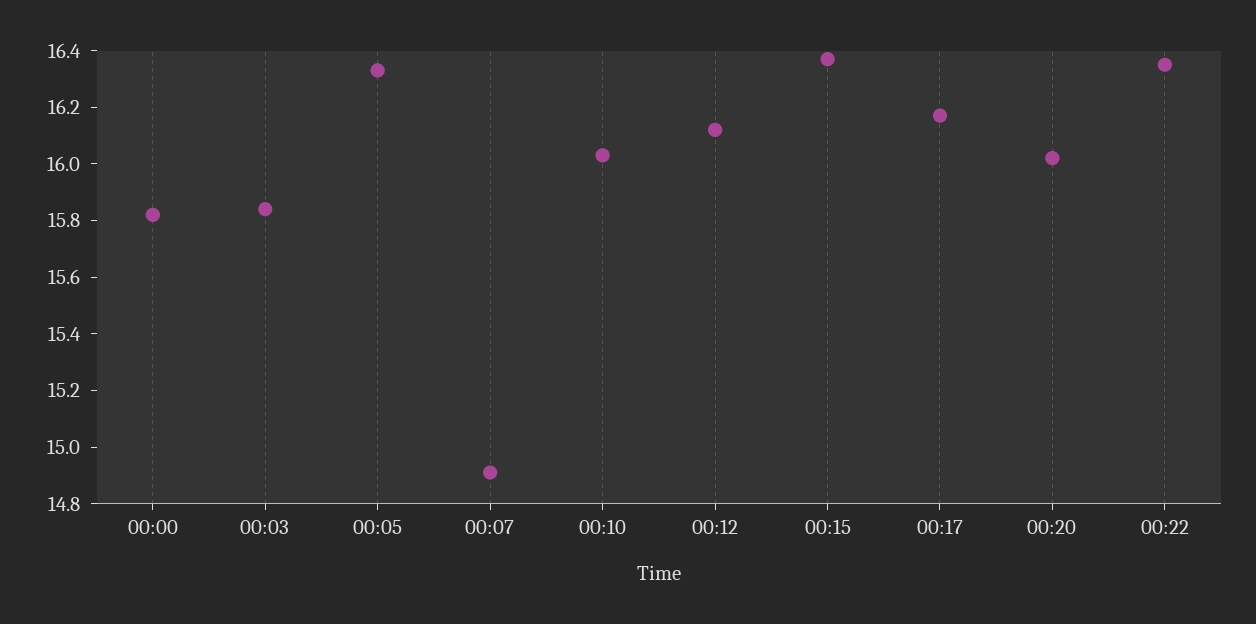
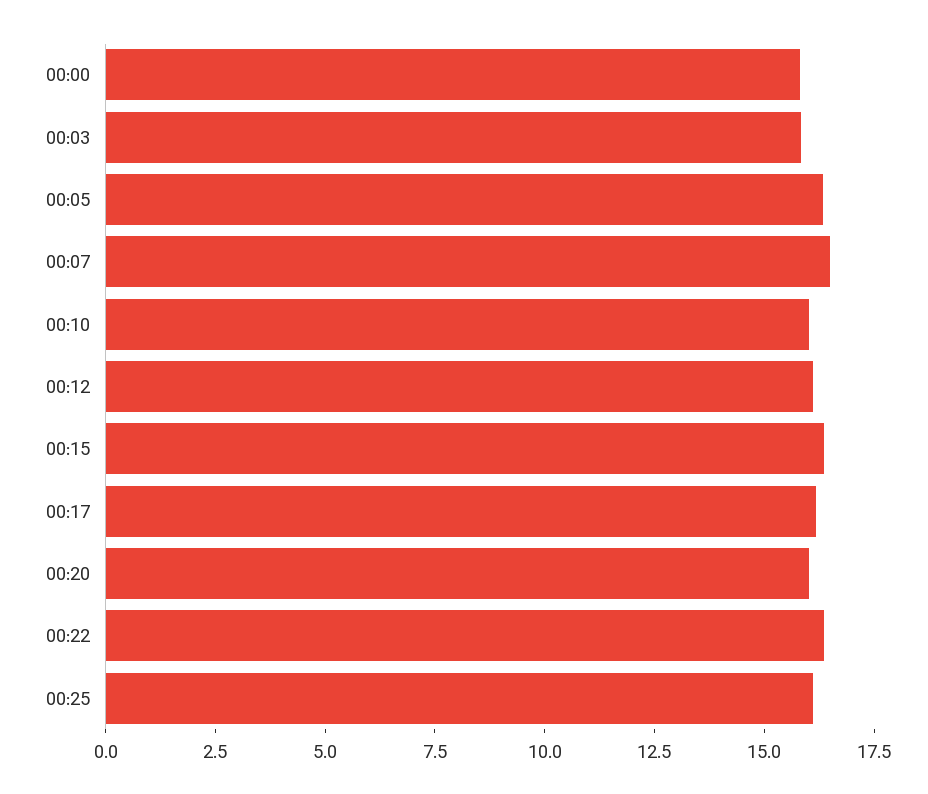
00:07: 14.9 -> 16.5
00:25: none -> 16

